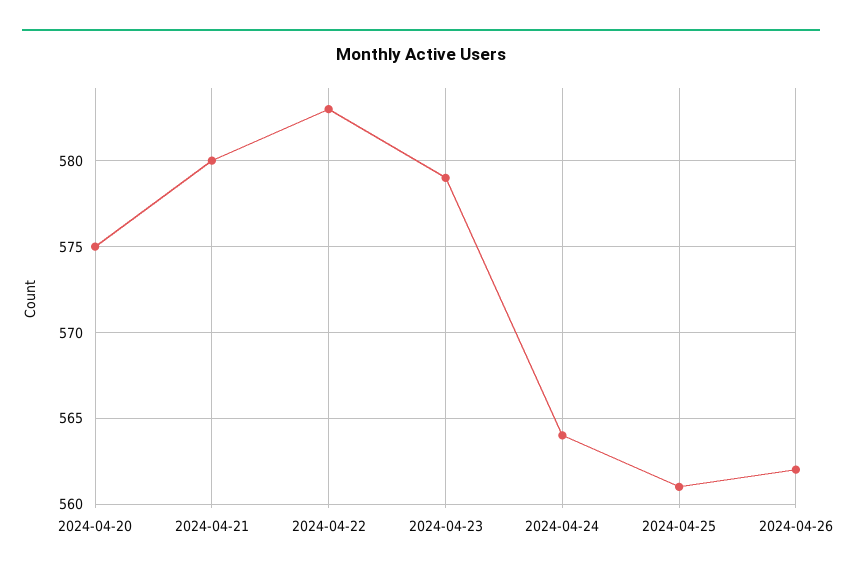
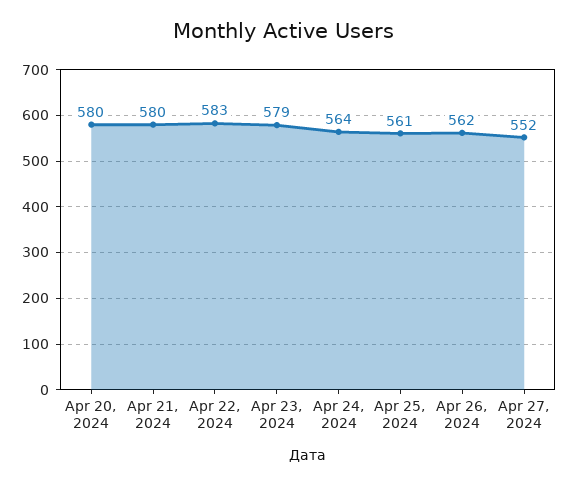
2024-04-20: 575 -> 580
Apr 27, 2024: none -> 552

